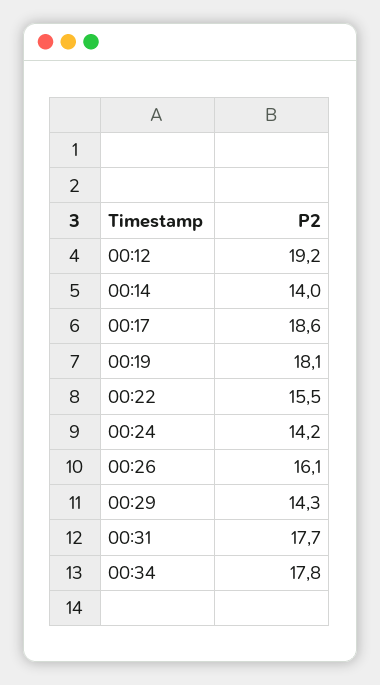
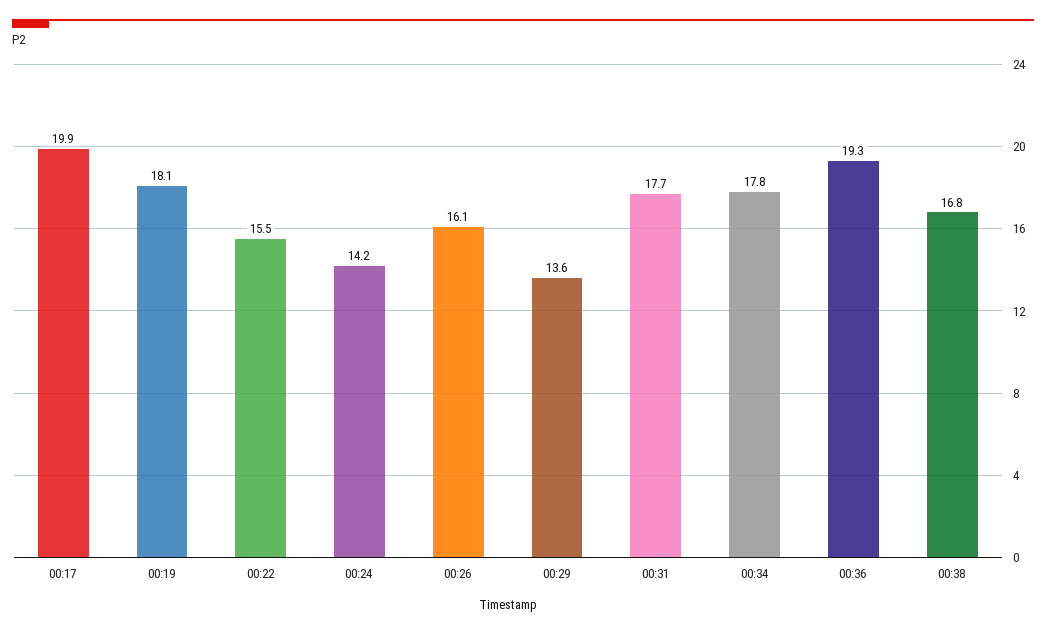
00:12: 19.2 -> none
00:14: 14 -> none
00:17: 18.6 -> 19.9
00:29: 14.3 -> 13.6
00:36: none -> 19.3
00:38: none -> 16.8

